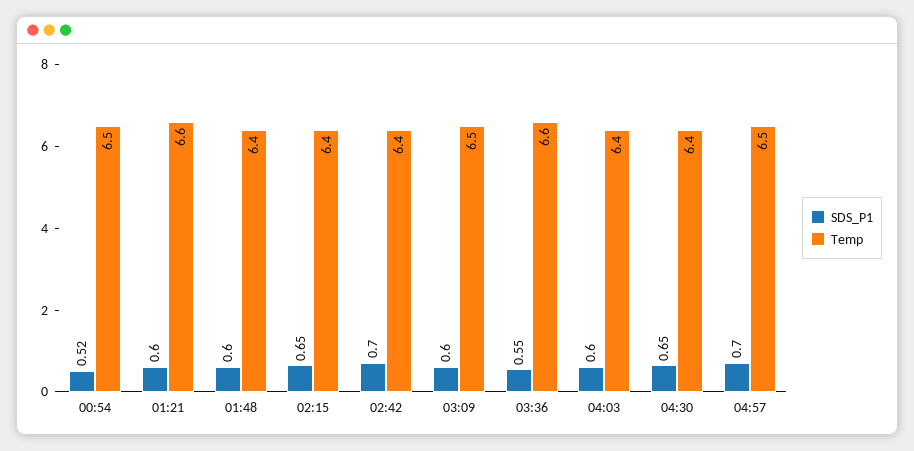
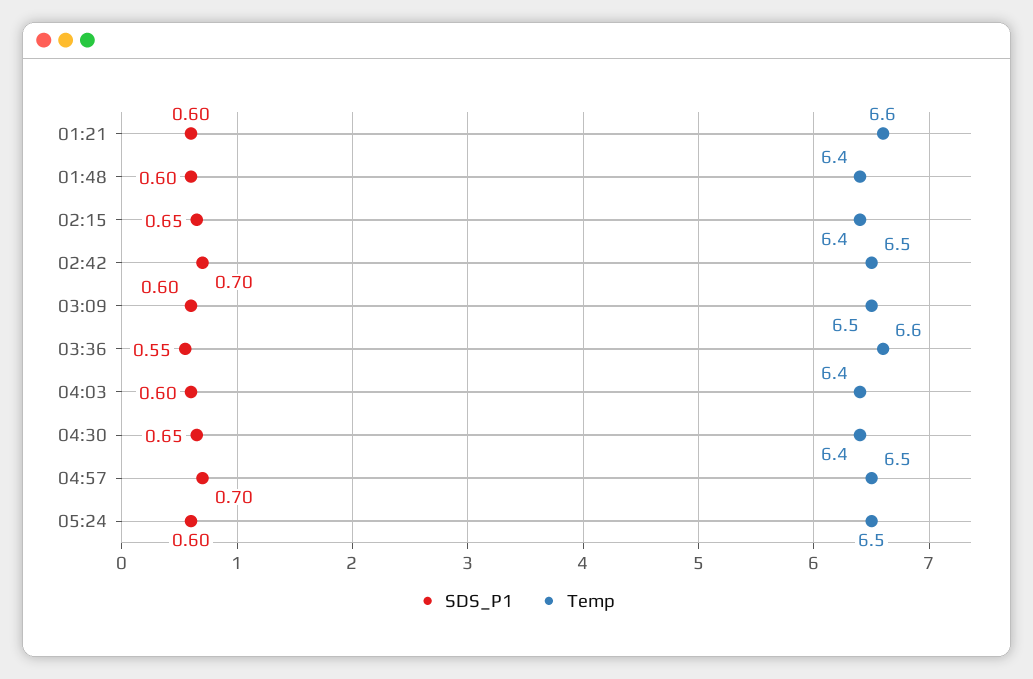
SDS_P1, 00:54: 0.52 -> none
Temp, 00:54: 6.5 -> none
Temp, 02:42: 6.4 -> 6.5
SDS_P1, 05:24: none -> 0.6
Temp, 05:24: none -> 6.5

